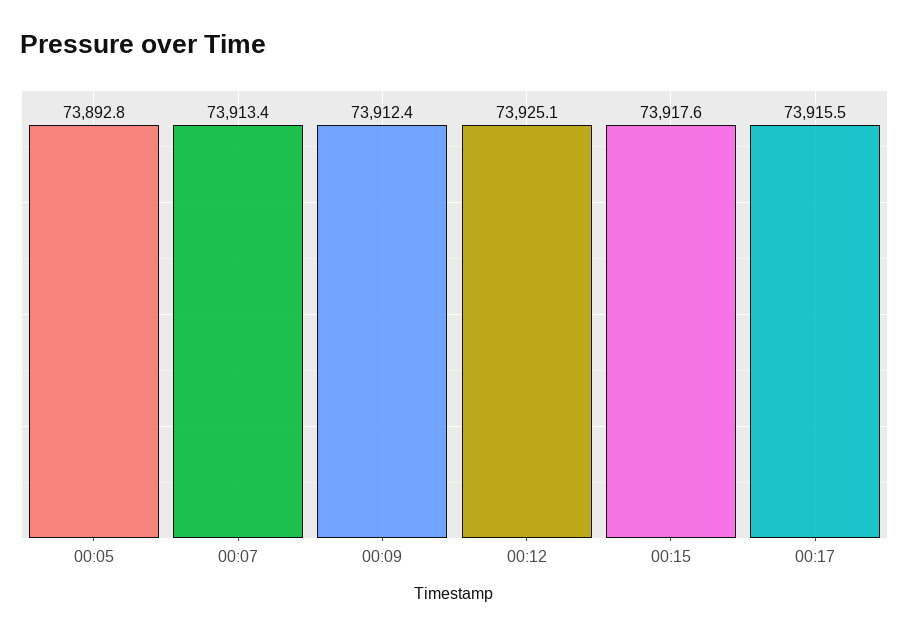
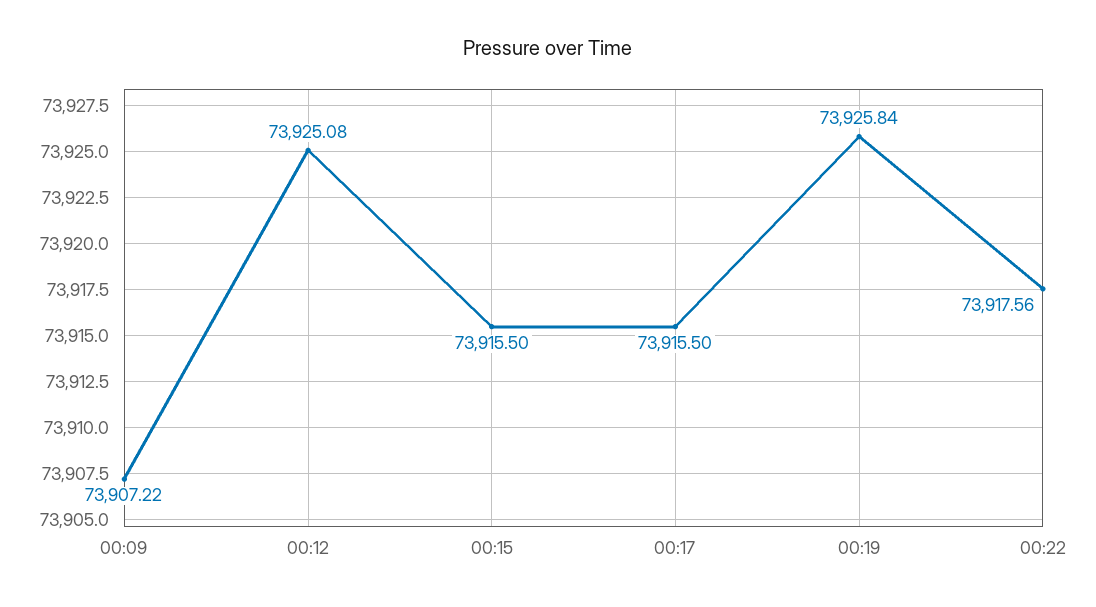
00:05: 73892.8 -> none
00:07: 73913.4 -> none
00:09: 73912.4 -> 73907.22
00:15: 73917.6 -> 73915.5
00:19: none -> 73925.84
00:22: none -> 73917.56

